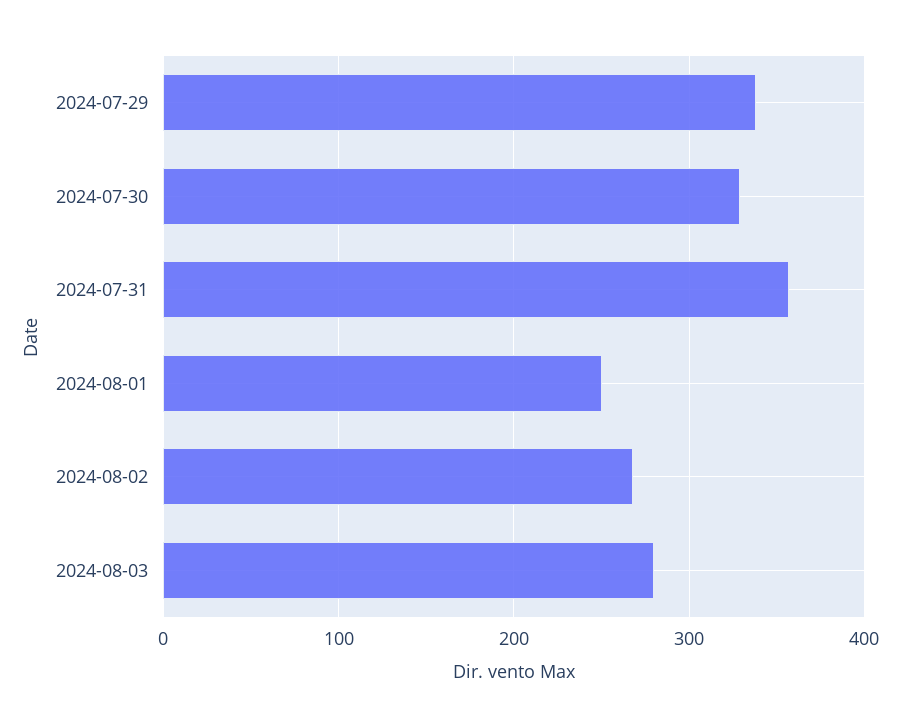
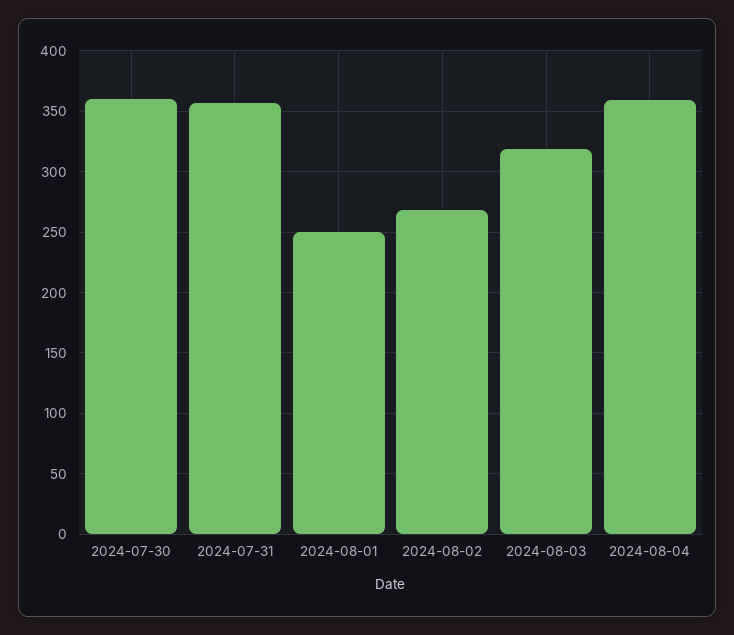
2024-07-29: 340 -> none
2024-07-30: 330 -> 360
2024-08-03: 280 -> 320
2024-08-04: none -> 360

